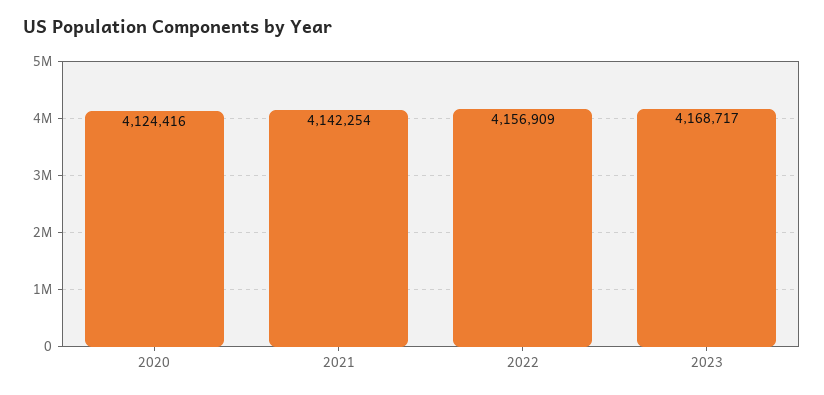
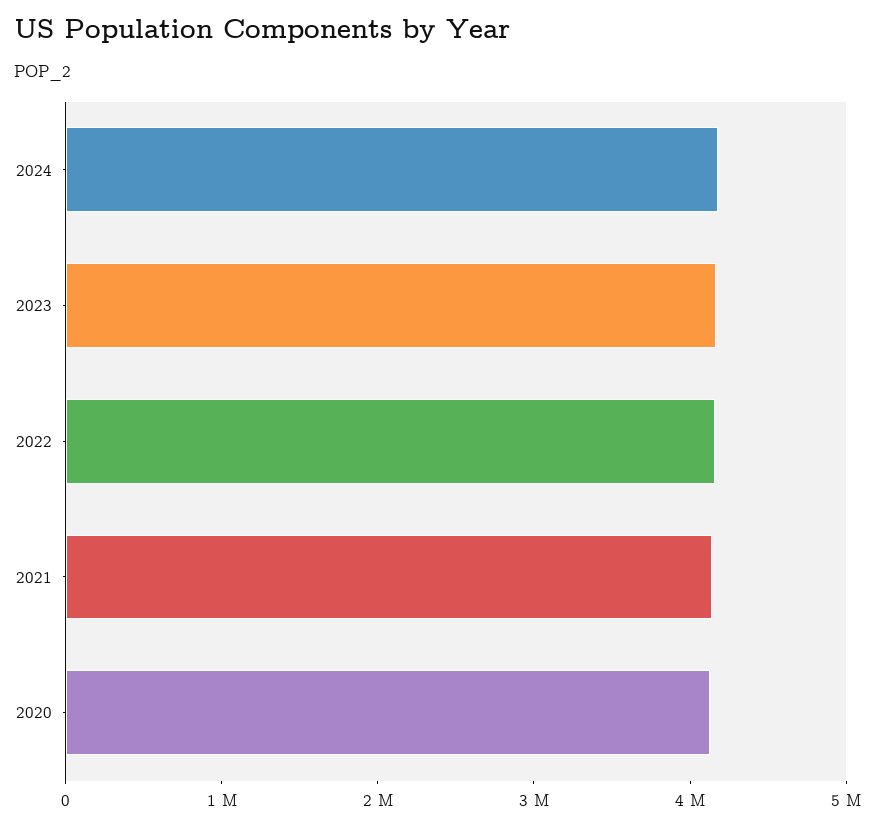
2024: none -> 4200000

